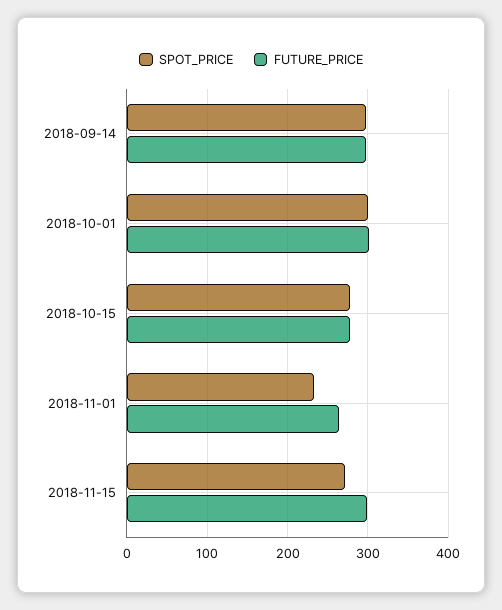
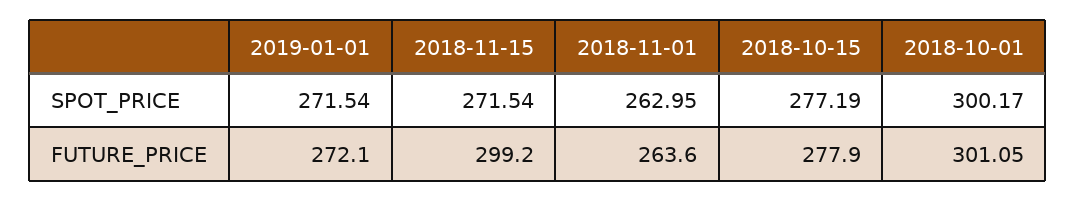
SPOT_PRICE, 2018-09-14: 300 -> none
FUTURE_PRICE, 2018-09-14: 300 -> none
SPOT_PRICE, 2018-11-01: 230 -> 262.95
SPOT_PRICE, 2019-01-01: none -> 271.54
FUTURE_PRICE, 2019-01-01: none -> 272.1

